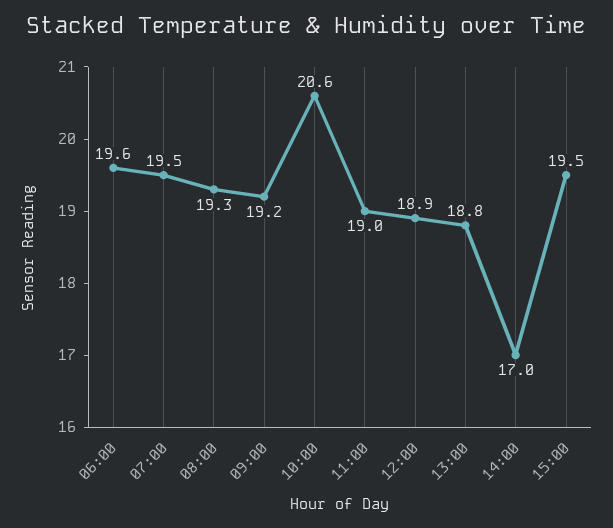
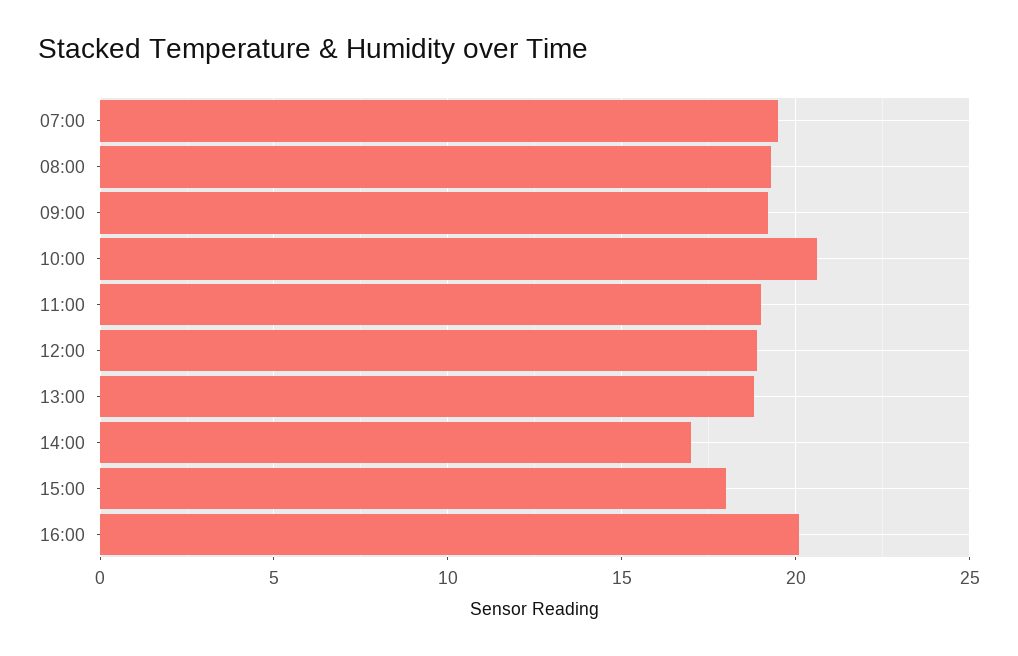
06:00: 19.6 -> none
15:00: 19.5 -> 18
16:00: none -> 20

